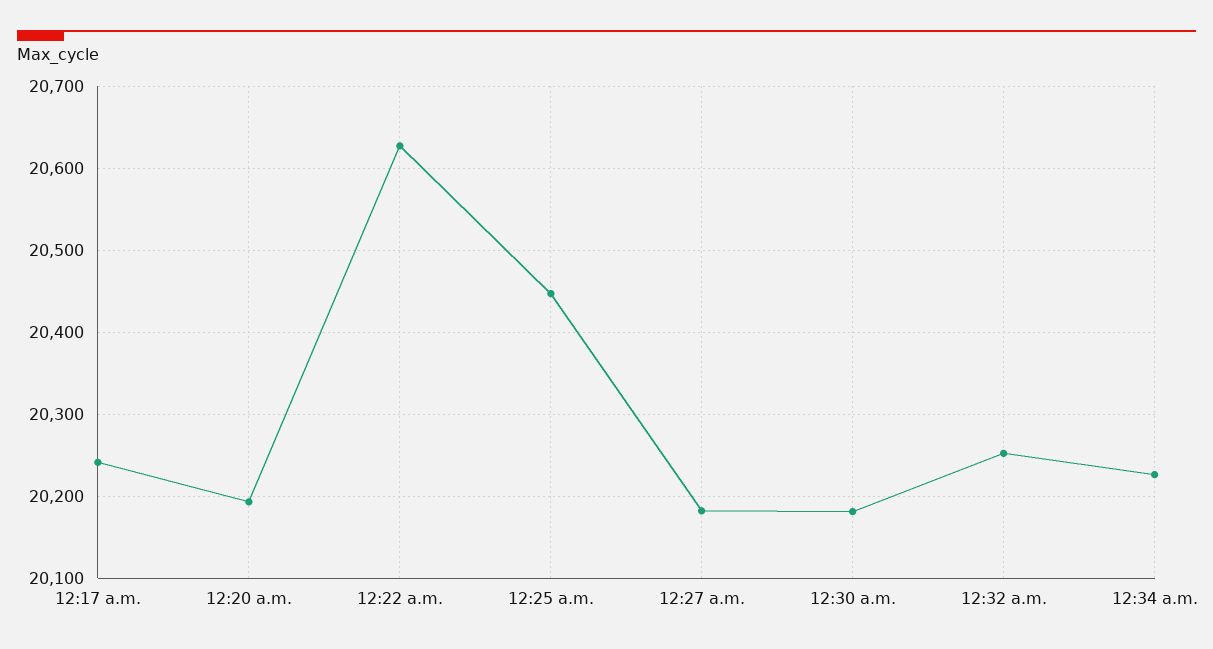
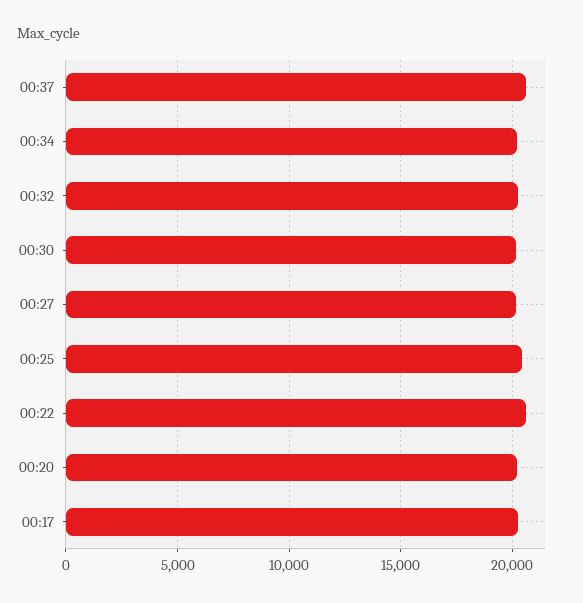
00:37: none -> 20500

